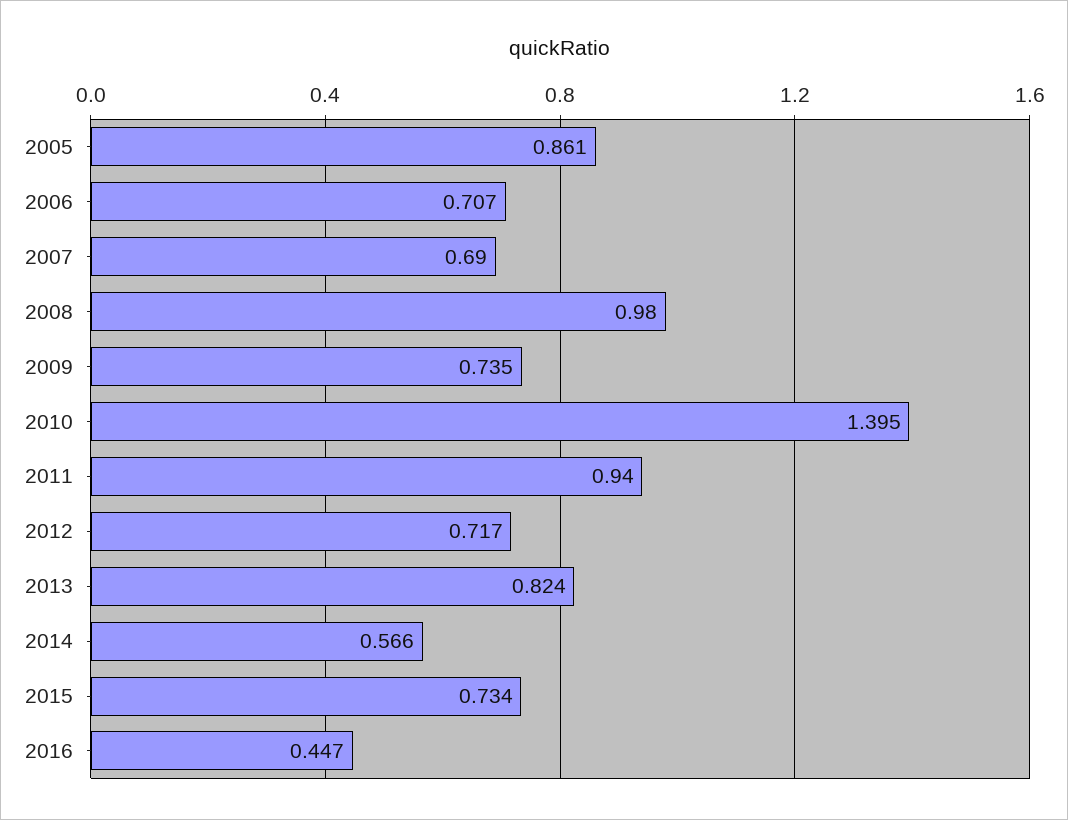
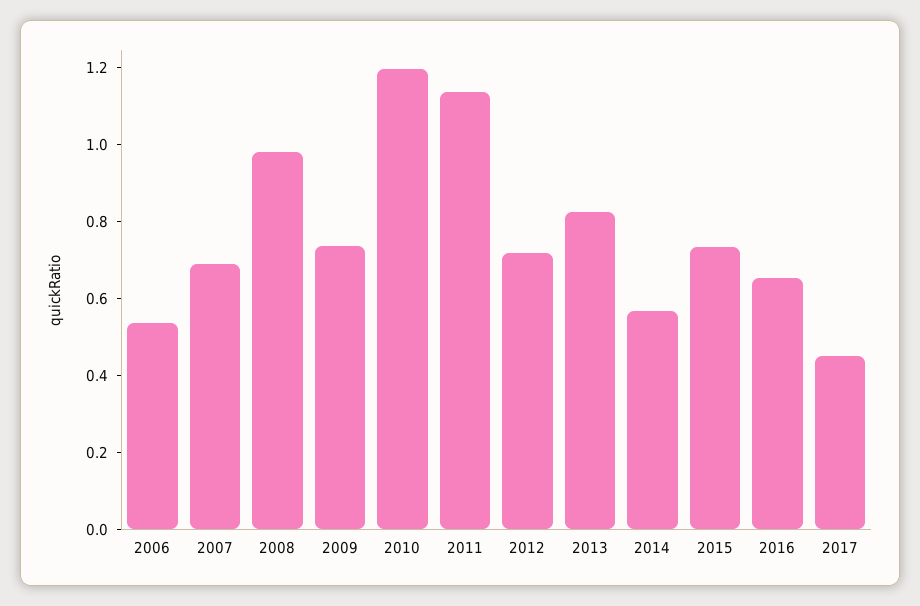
2005: 0.861 -> none
2006: 0.707 -> 0.55
2010: 1.395 -> 1.2
2011: 0.94 -> 1.15
2016: 0.447 -> 0.65
2017: none -> 0.45

